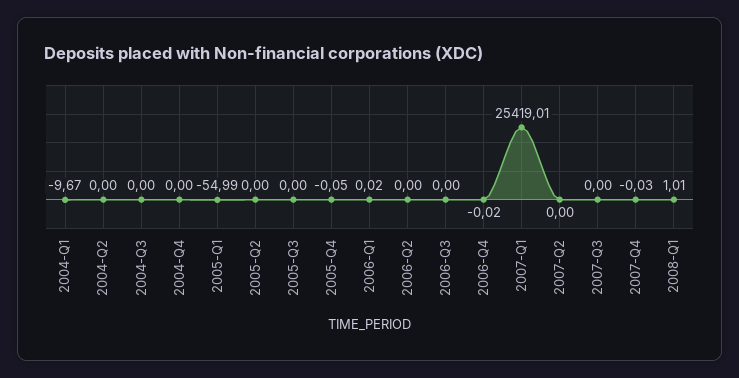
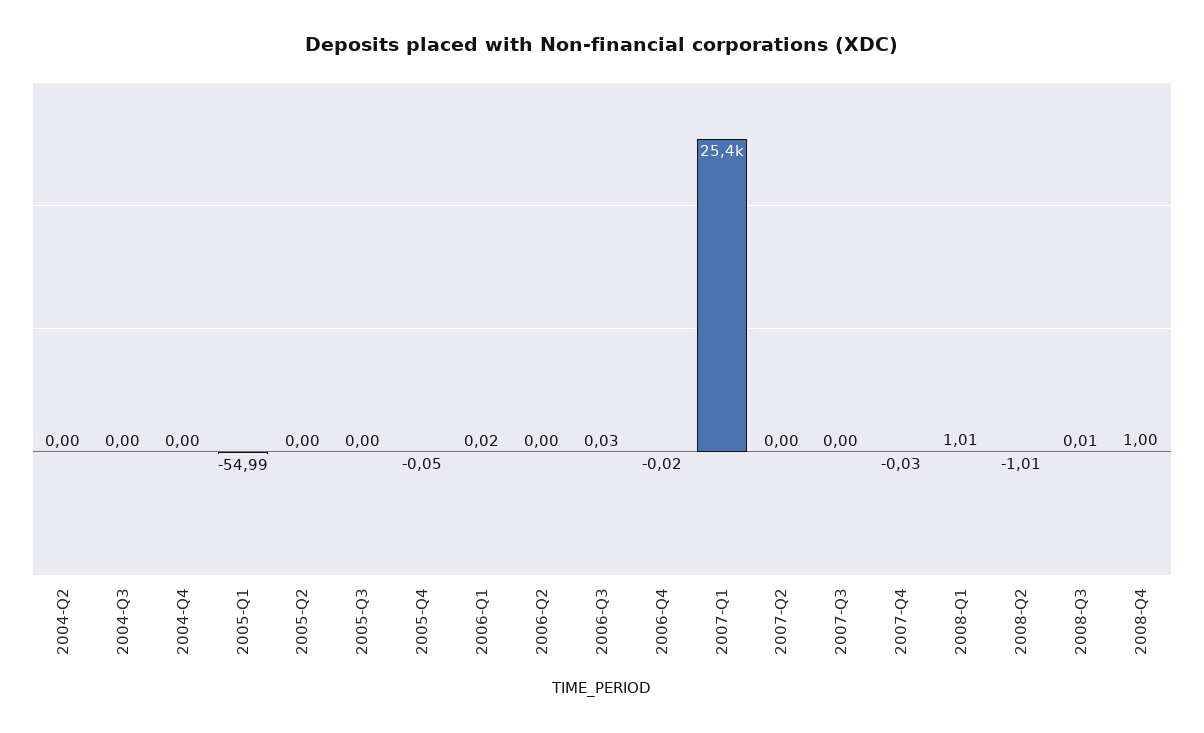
2004-Q1: -9.67 -> none
2006-Q3: 0 -> 0.03
2008-Q2: none -> -1.01
2008-Q3: none -> 0.01
2008-Q4: none -> 1

